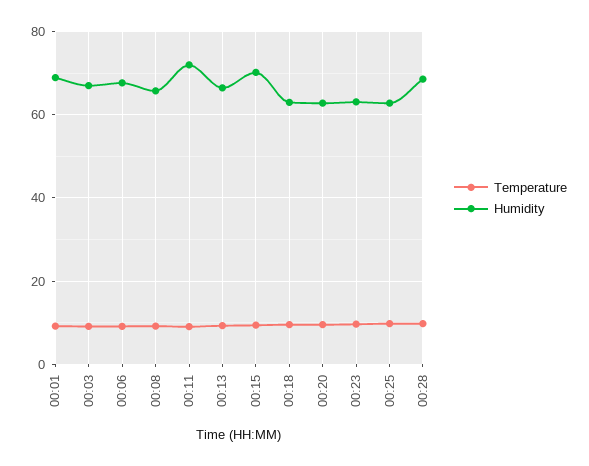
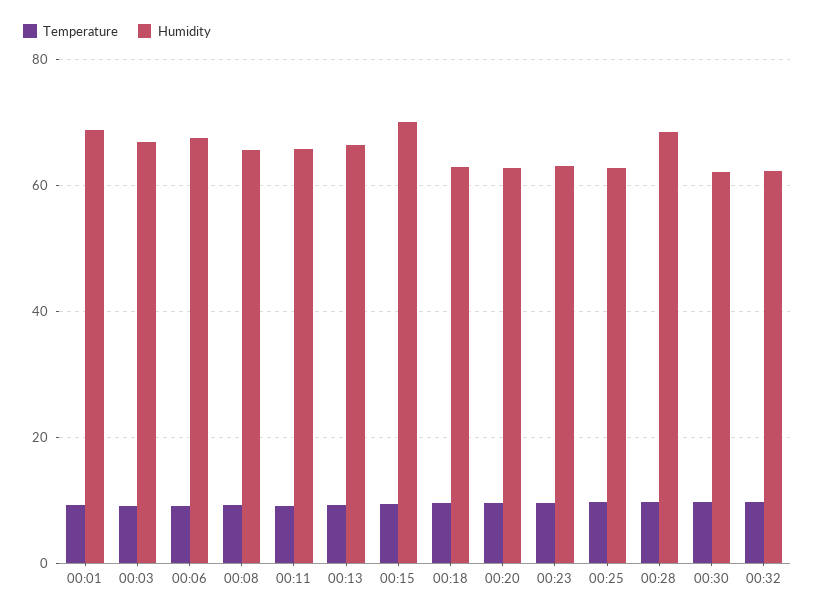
Humidity, 00:11: 72 -> 66
Temperature, 00:30: none -> 10
Humidity, 00:30: none -> 62
Temperature, 00:32: none -> 10
Humidity, 00:32: none -> 62

